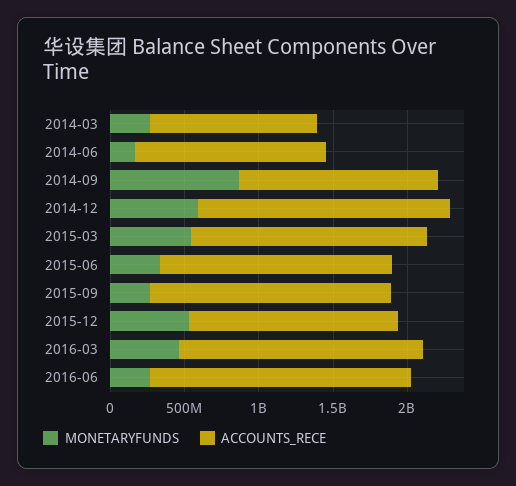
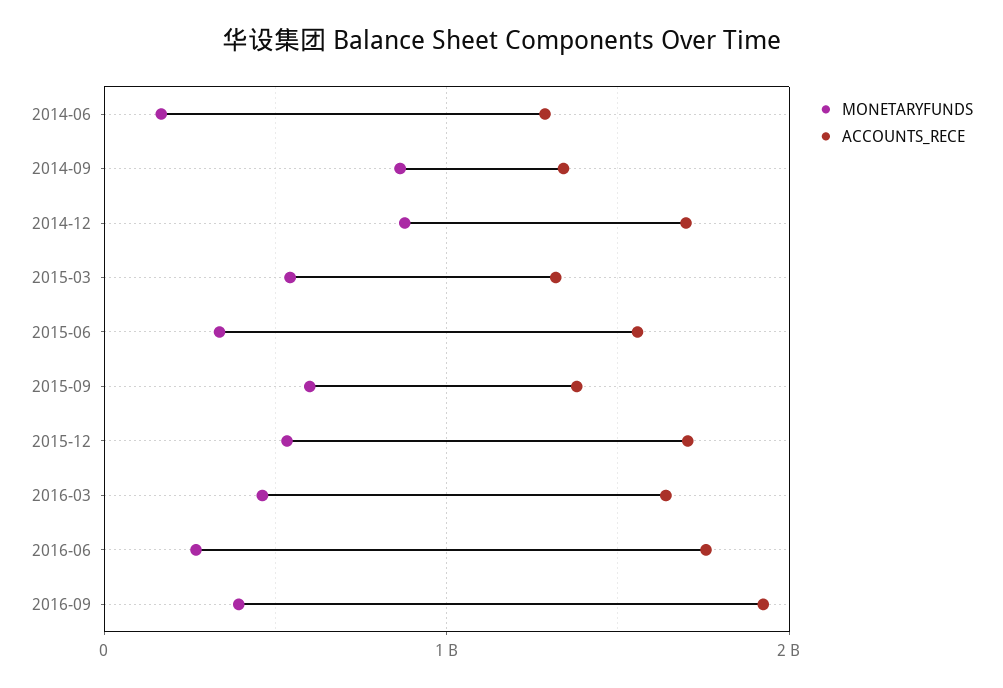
MONETARYFUNDS, 2014-03: 300000000 -> none
ACCOUNTS_RECE, 2014-03: 1100000000 -> none
MONETARYFUNDS, 2014-12: 600000000 -> 900000000
ACCOUNTS_RECE, 2015-03: 1600000000 -> 1300000000
MONETARYFUNDS, 2015-09: 300000000 -> 600000000
ACCOUNTS_RECE, 2015-09: 1600000000 -> 1400000000
ACCOUNTS_RECE, 2015-12: 1400000000 -> 1700000000
MONETARYFUNDS, 2016-09: none -> 400000000
ACCOUNTS_RECE, 2016-09: none -> 1900000000

